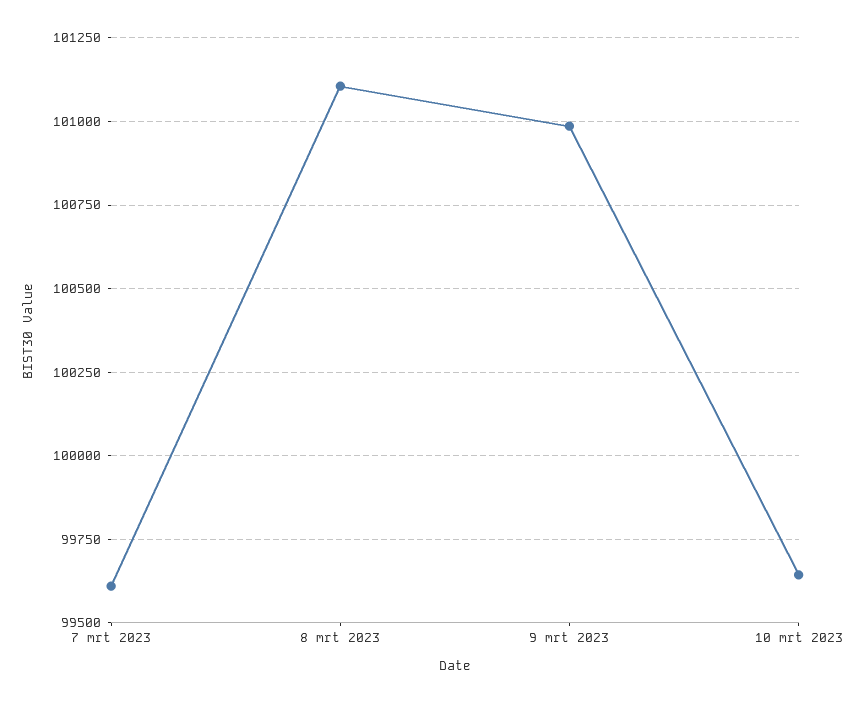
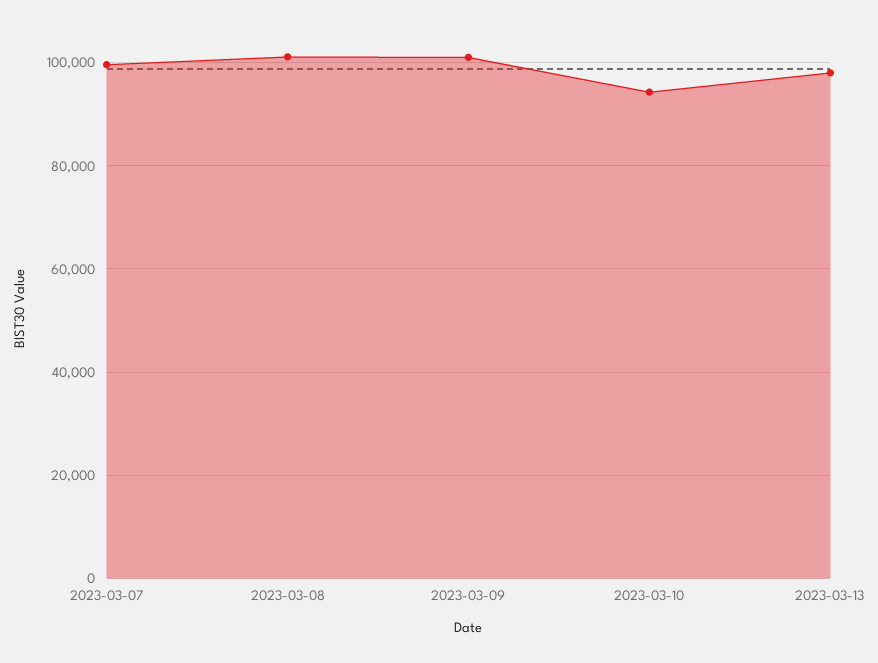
10 mrt 2023: 99650 -> 94000
2023-03-13: none -> 98000

